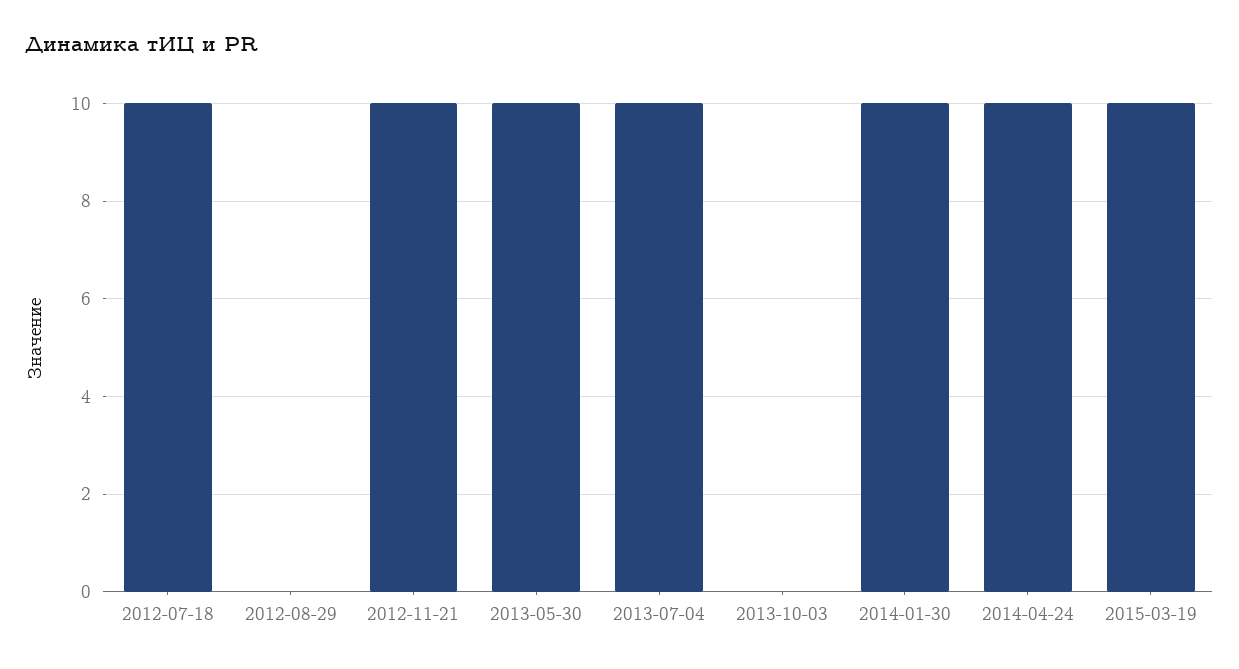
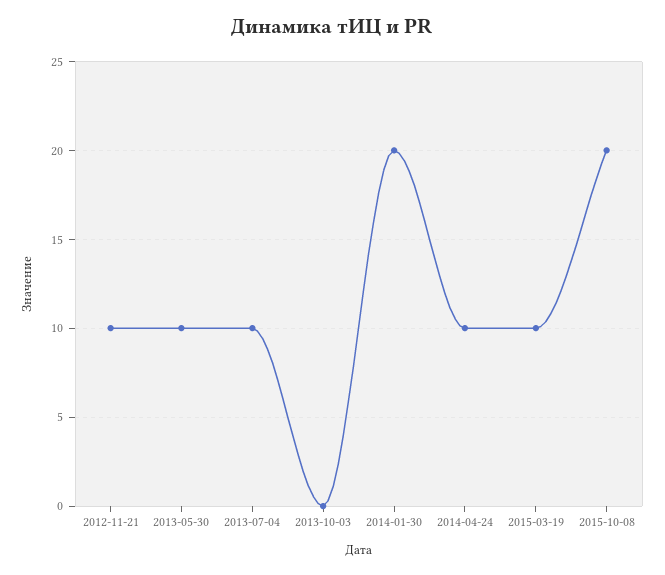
2012-07-18: 10 -> none
2012-08-29: 0 -> none
2014-01-30: 10 -> 20
2015-10-08: none -> 20

